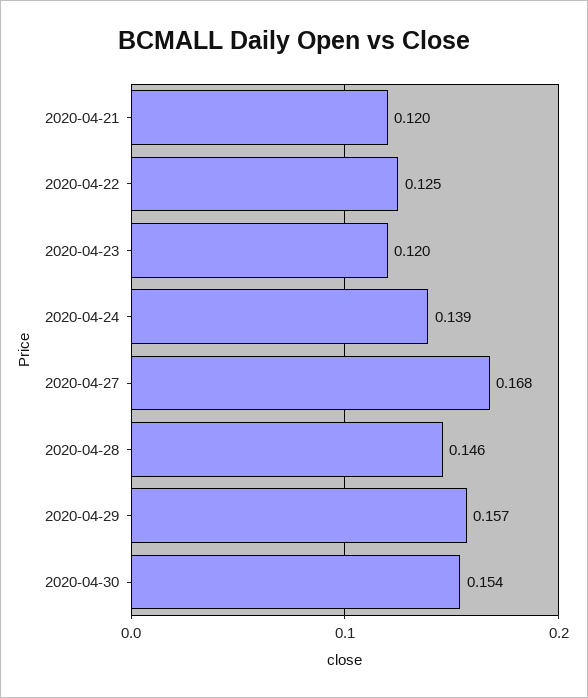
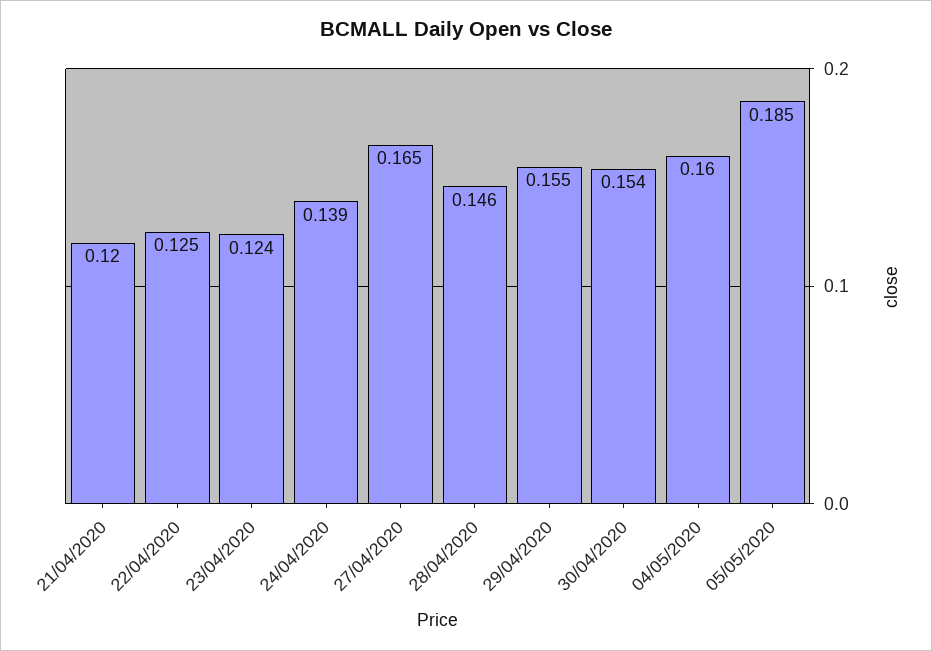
2020-04-23: 0.12 -> 0.124
2020-04-27: 0.168 -> 0.165
2020-04-29: 0.157 -> 0.155
04/05/2020: none -> 0.16
05/05/2020: none -> 0.185

